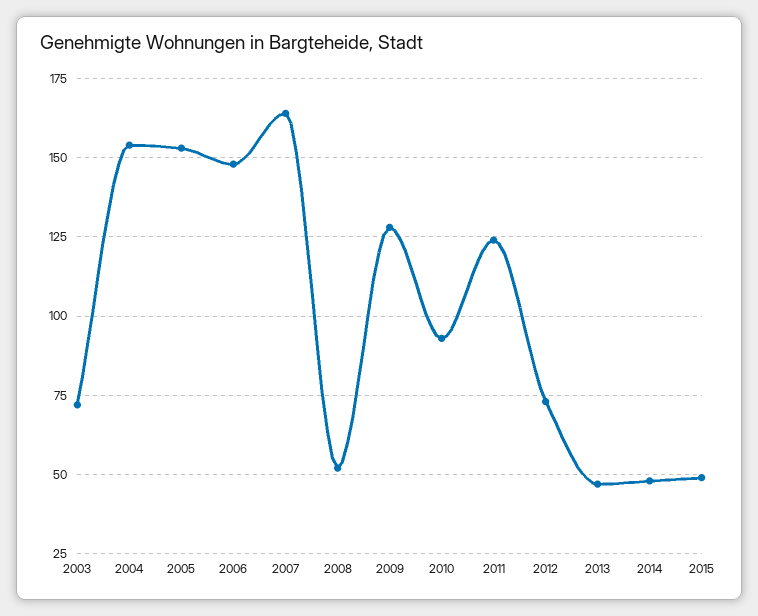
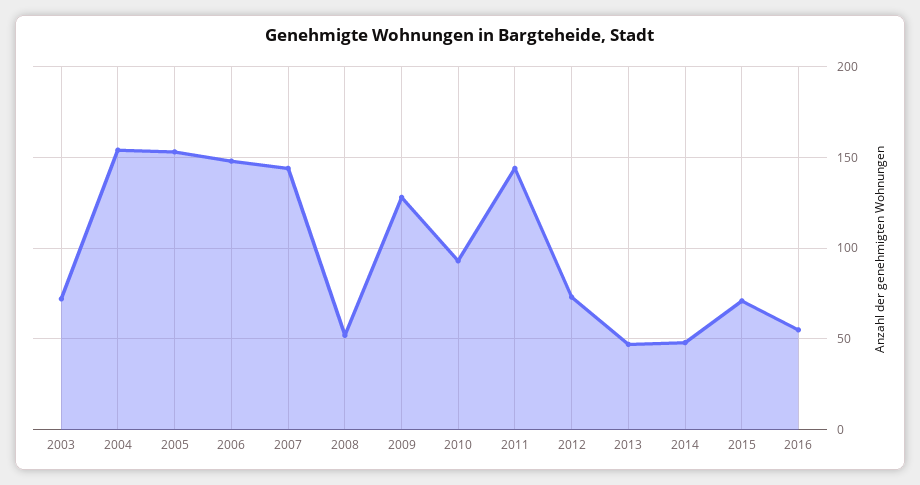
2007: 165 -> 145
2011: 125 -> 145
2015: 50 -> 70
2016: none -> 55

